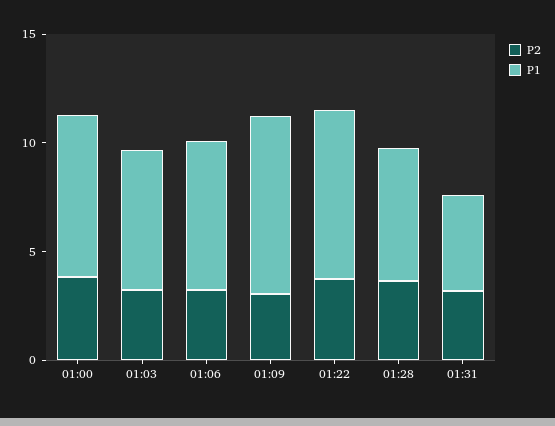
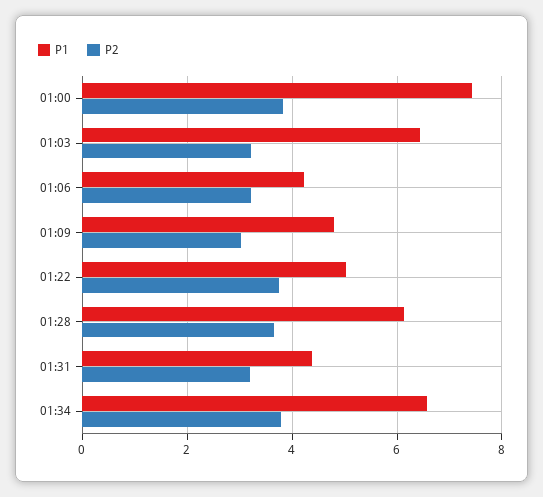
P1, 01:06: 7 -> 4.2
P1, 01:09: 8 -> 4.8
P1, 01:22: 8 -> 5
P1, 01:34: none -> 6.6
P2, 01:34: none -> 3.8

